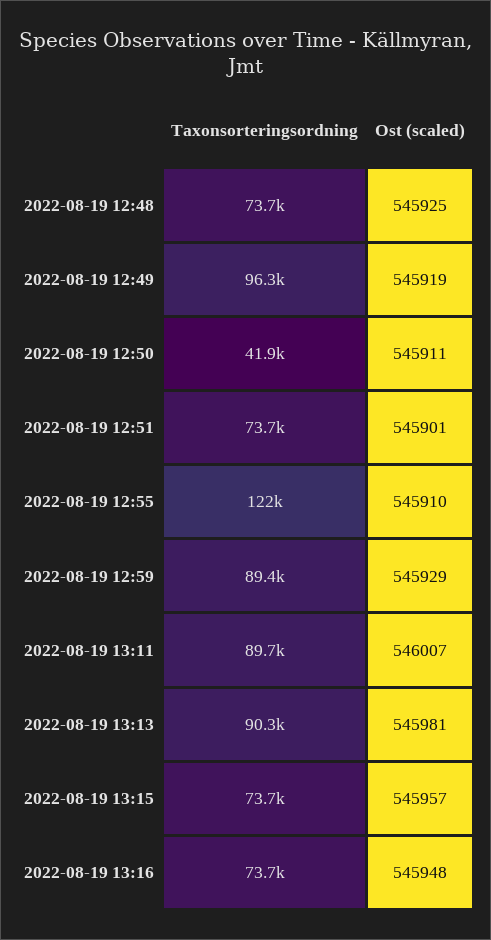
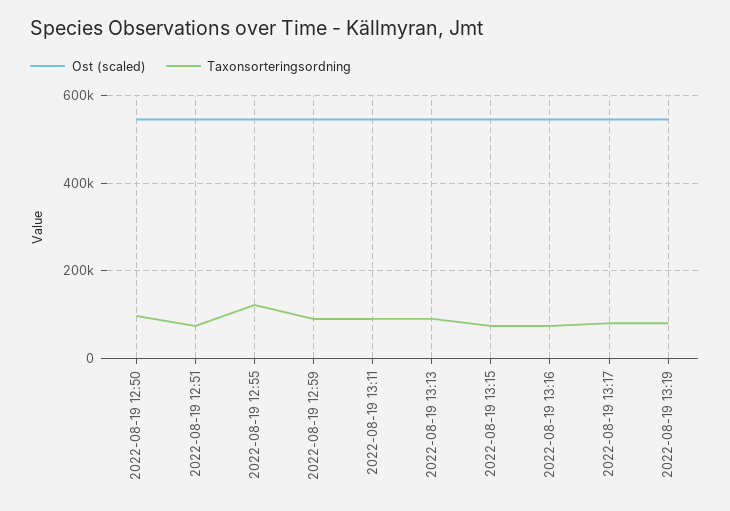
Taxonsorteringsordning, 2022-08-19 12:48: 73700 -> none
Ost (scaled), 2022-08-19 12:48: 545925 -> none
Taxonsorteringsordning, 2022-08-19 12:49: 96300 -> none
Ost (scaled), 2022-08-19 12:49: 545919 -> none
Taxonsorteringsordning, 2022-08-19 12:50: 41900 -> 100000
Ost (scaled), 2022-08-19 13:17: none -> 540000
Taxonsorteringsordning, 2022-08-19 13:17: none -> 80000
Ost (scaled), 2022-08-19 13:19: none -> 540000
Taxonsorteringsordning, 2022-08-19 13:19: none -> 80000

